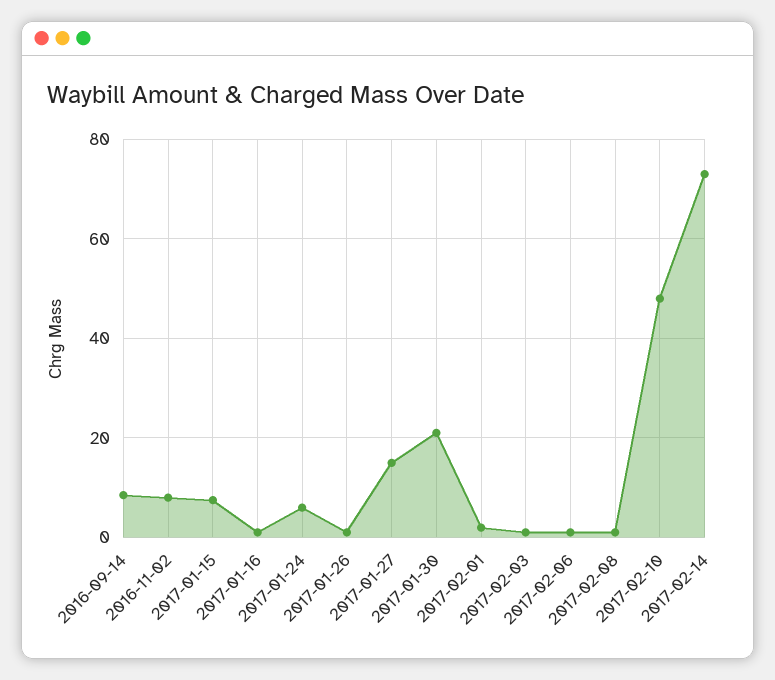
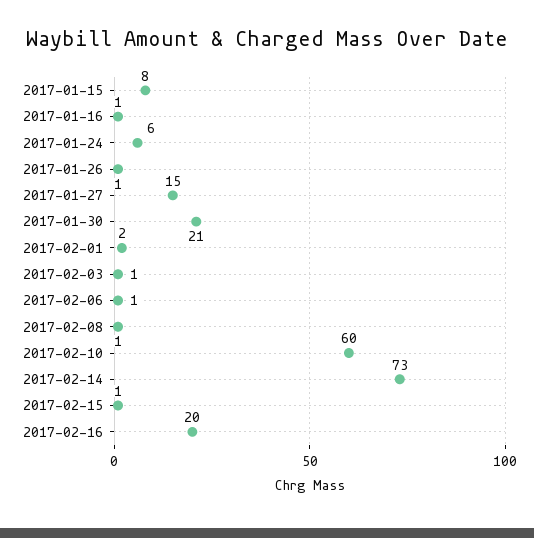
2016-09-14: 8 -> none
2016-11-02: 8 -> none
2017-02-10: 48 -> 60
2017-02-15: none -> 1
2017-02-16: none -> 20

